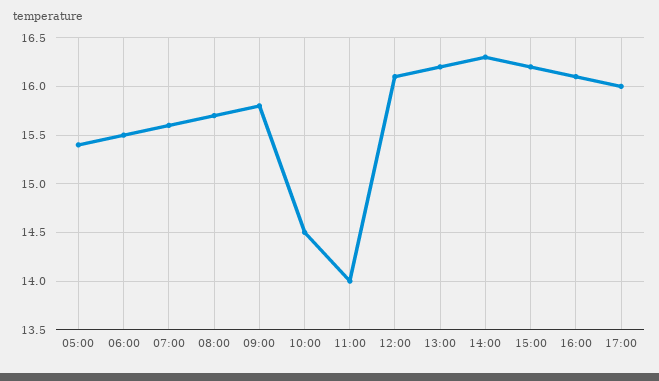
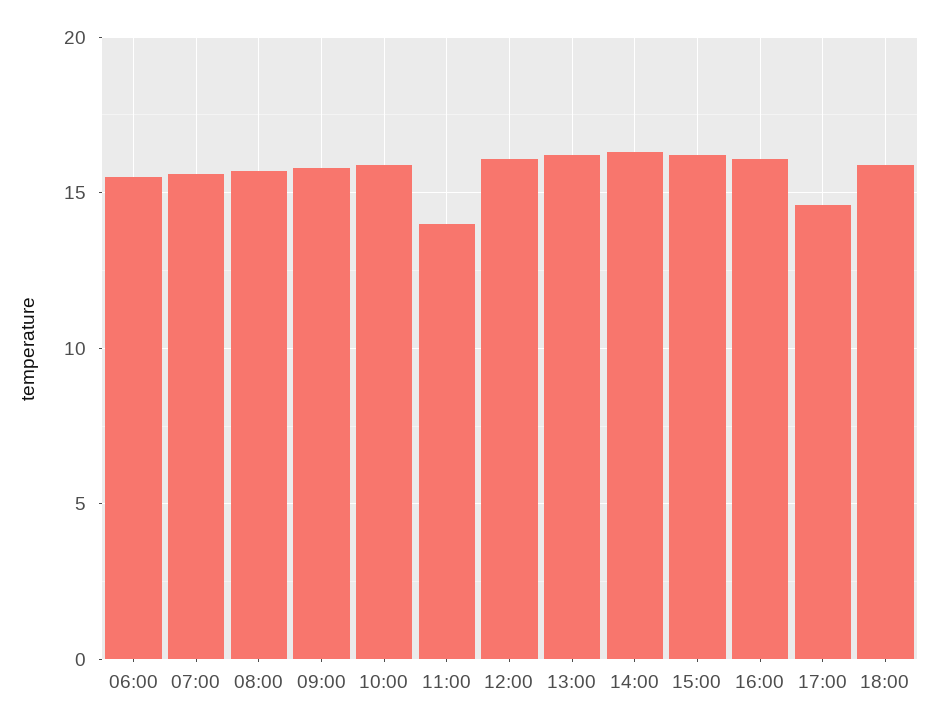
05:00: 15.4 -> none
10:00: 14.5 -> 16
17:00: 16 -> 14.5
18:00: none -> 16

